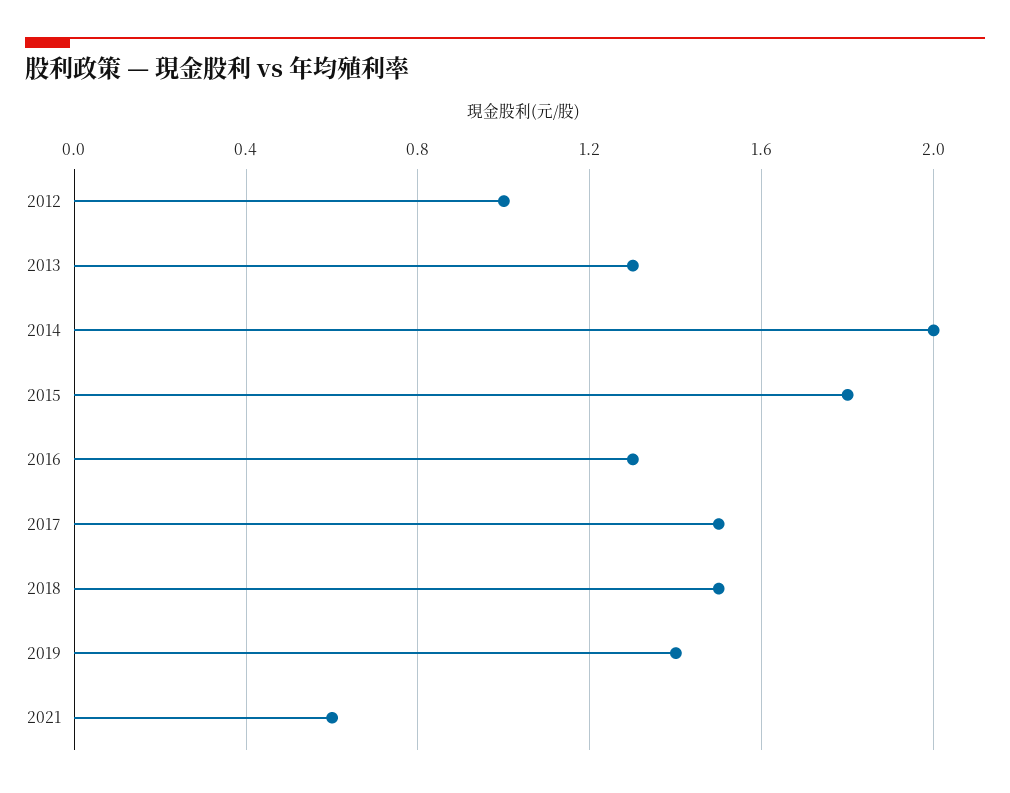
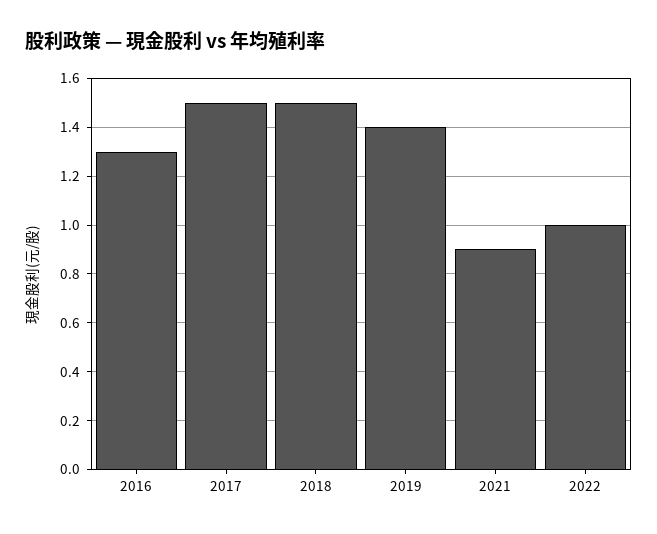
2012: 1 -> none
2013: 1.3 -> none
2014: 2 -> none
2015: 1.8 -> none
2021: 0.6 -> 0.9
2022: none -> 1

